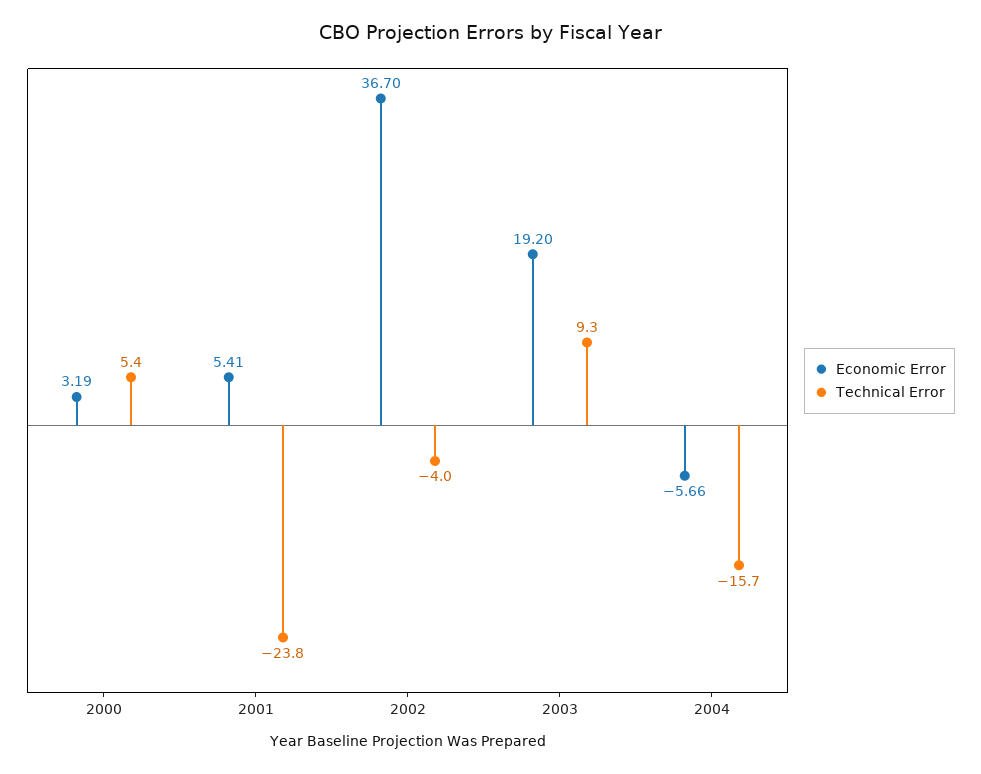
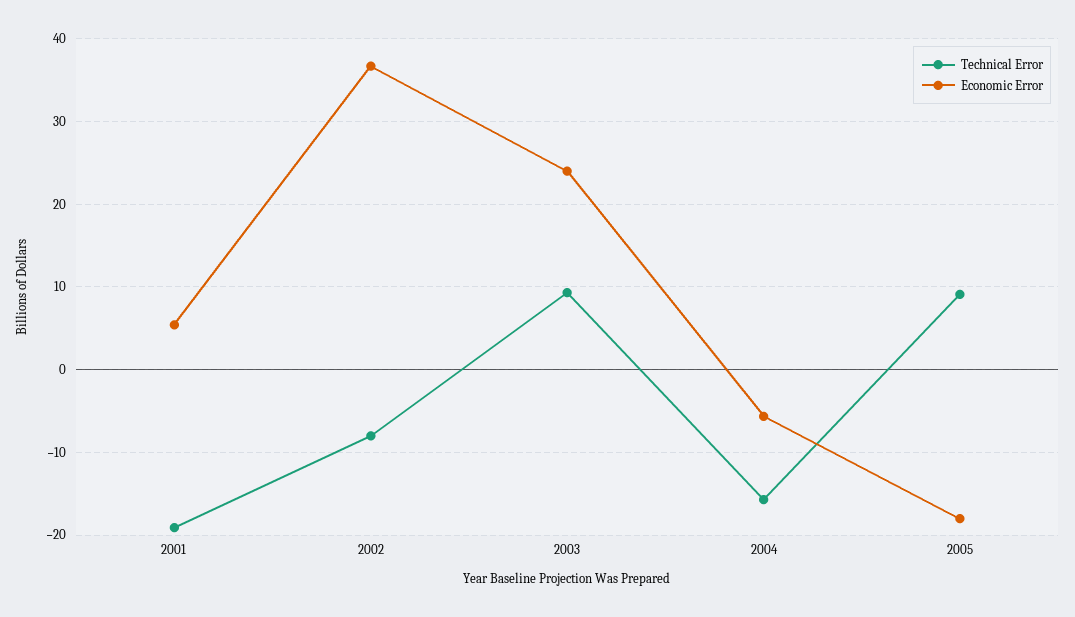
Economic Error, 2000: 3.19 -> none
Technical Error, 2000: 5.4 -> none
Technical Error, 2001: -23.8 -> -19
Technical Error, 2002: -4 -> -8
Economic Error, 2003: 19.2 -> 24
Technical Error, 2005: none -> 9
Economic Error, 2005: none -> -18

